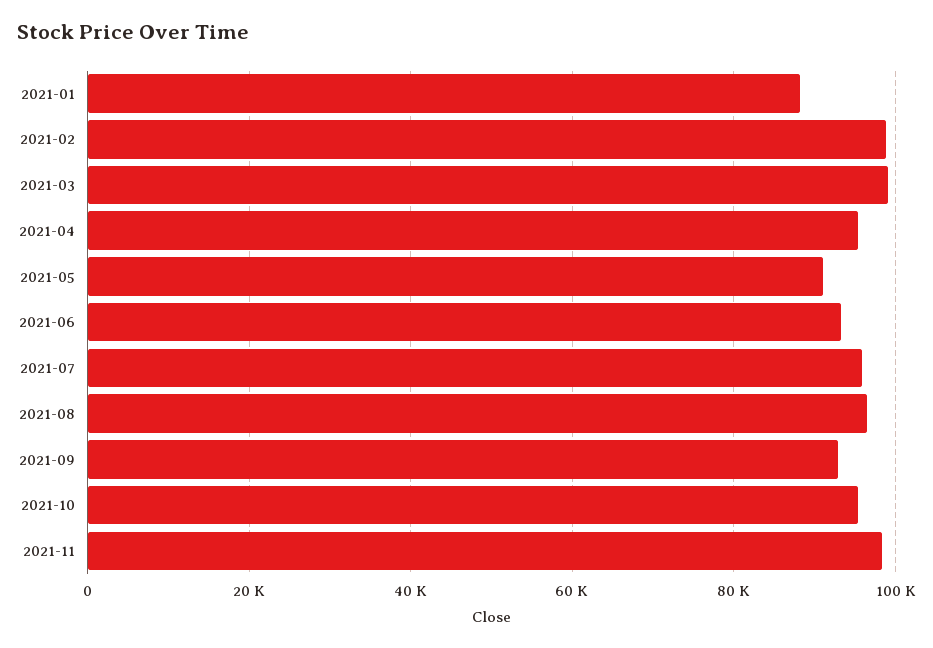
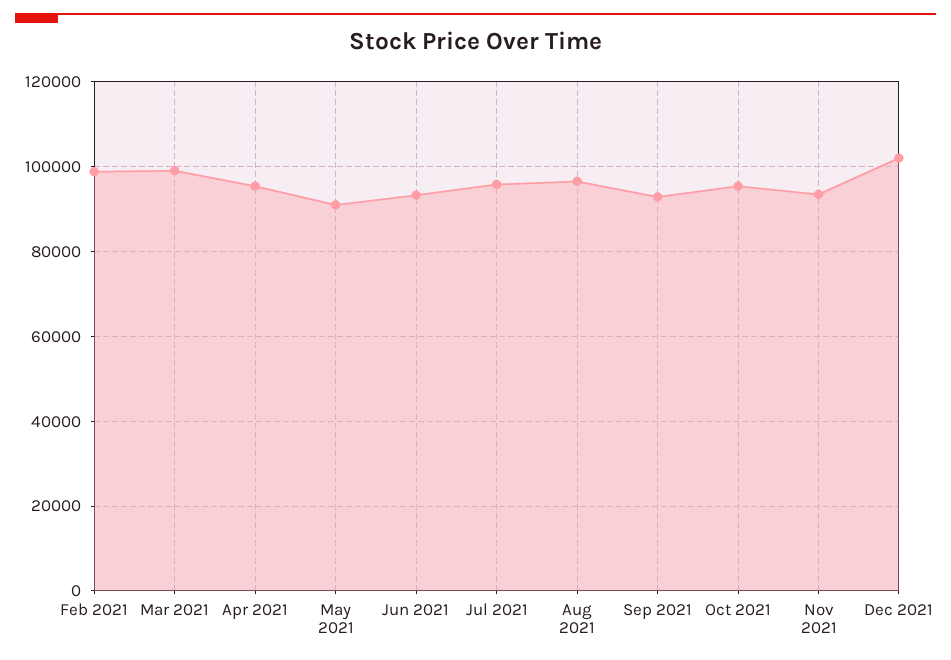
2021-01: 88000 -> none
2021-11: 98000 -> 94000
Dec 2021: none -> 102000

